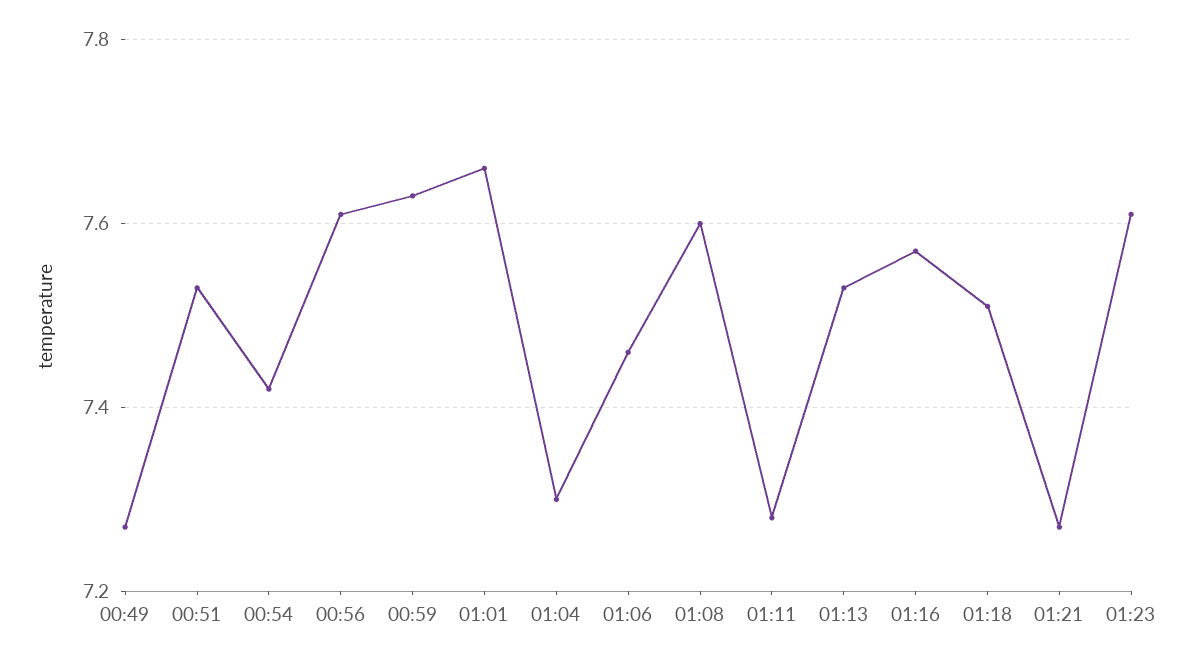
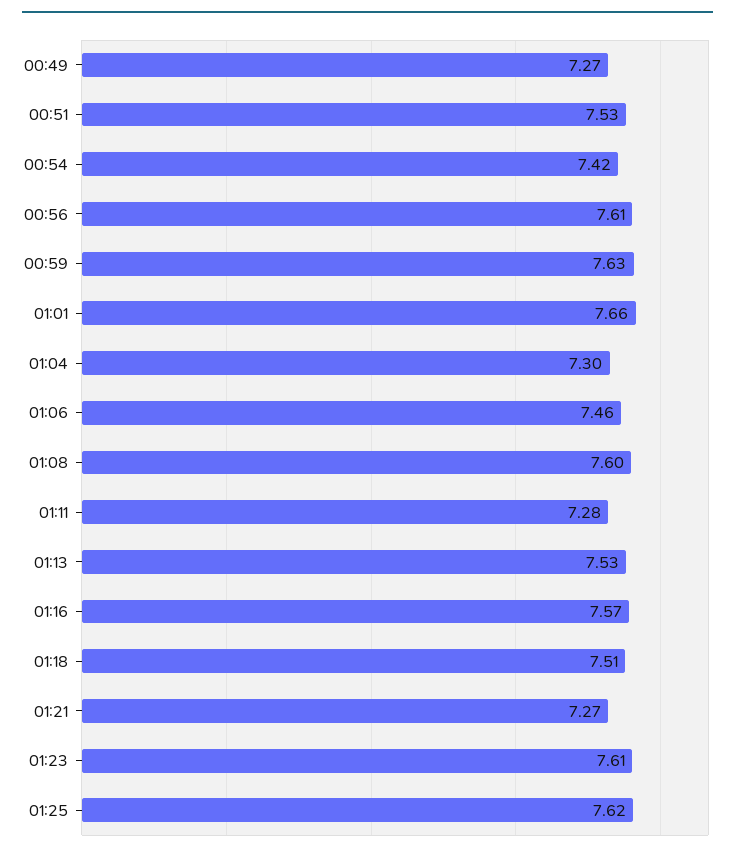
01:25: none -> 7.62

